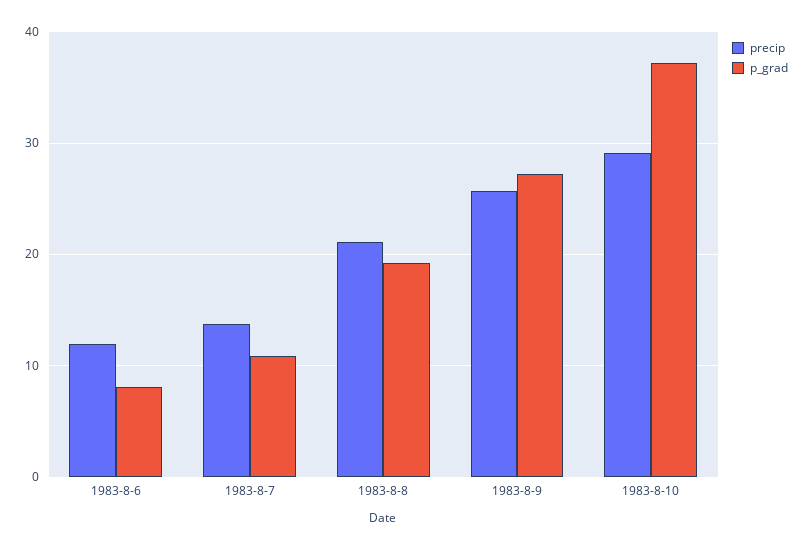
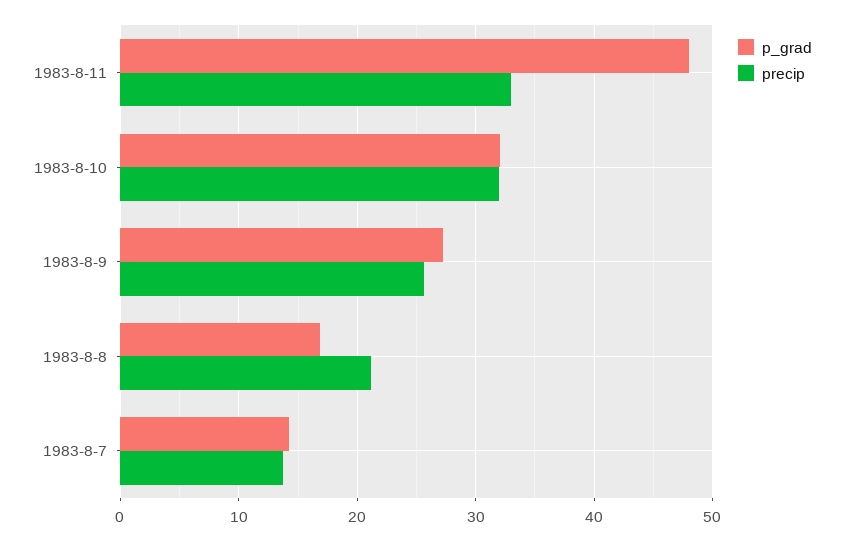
precip, 1983-8-6: 12 -> none
p_grad, 1983-8-6: 8 -> none
p_grad, 1983-8-7: 11 -> 14
p_grad, 1983-8-8: 19 -> 17
precip, 1983-8-10: 29 -> 32
p_grad, 1983-8-10: 37 -> 32
p_grad, 1983-8-11: none -> 48
precip, 1983-8-11: none -> 33

